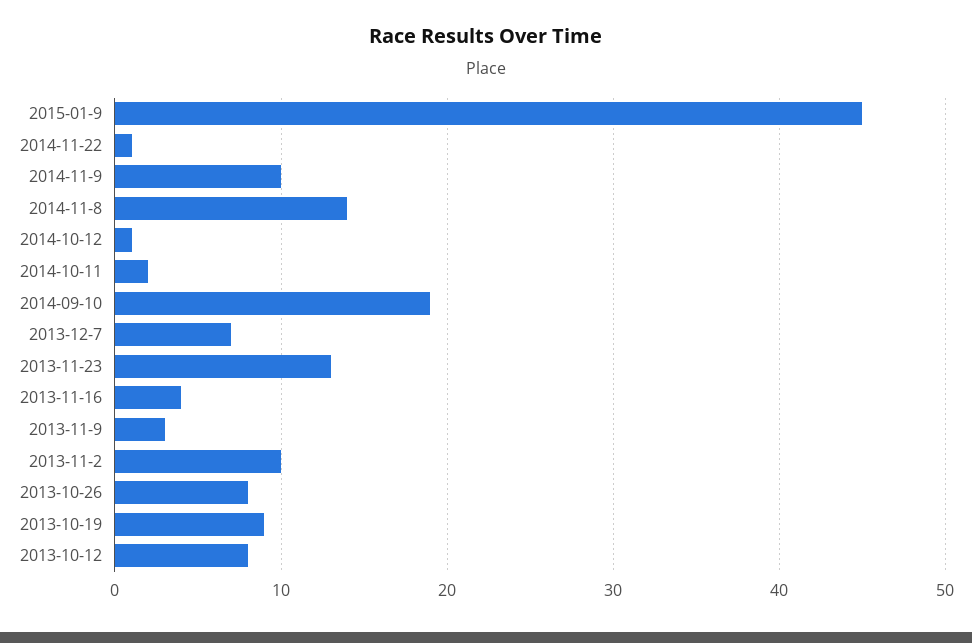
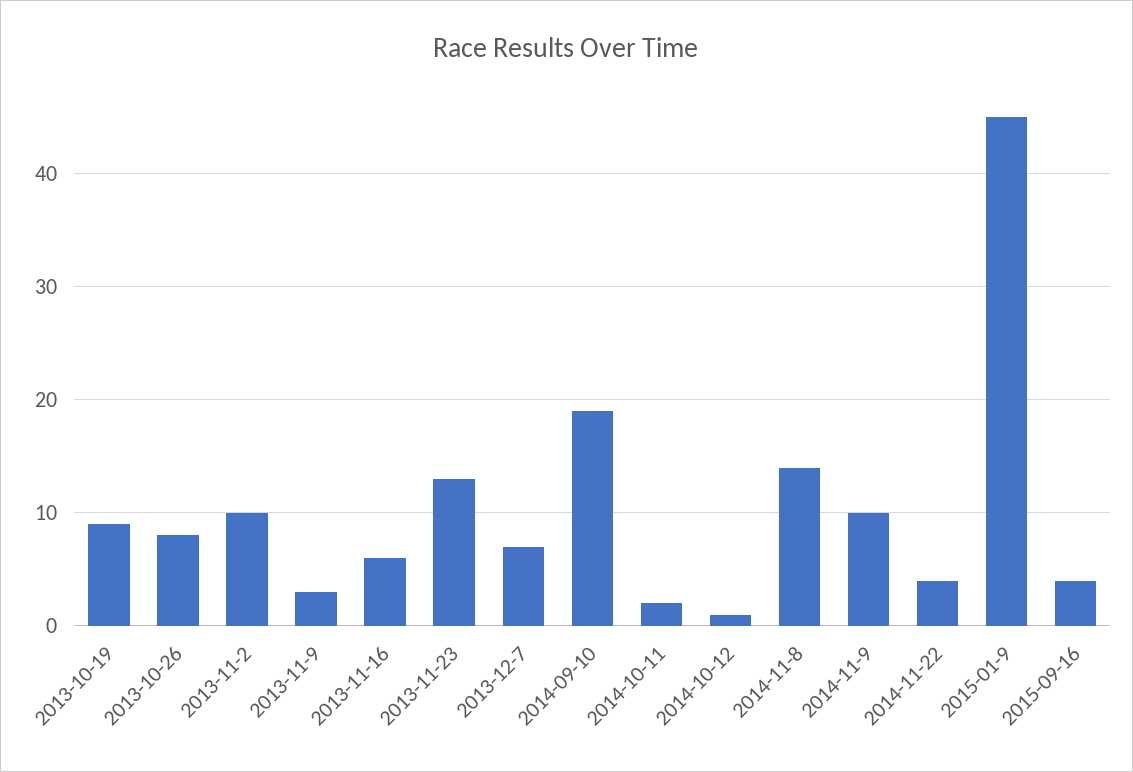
2014-11-22: 1 -> 4
2013-11-16: 4 -> 6
2013-10-12: 8 -> none
2015-09-16: none -> 4

